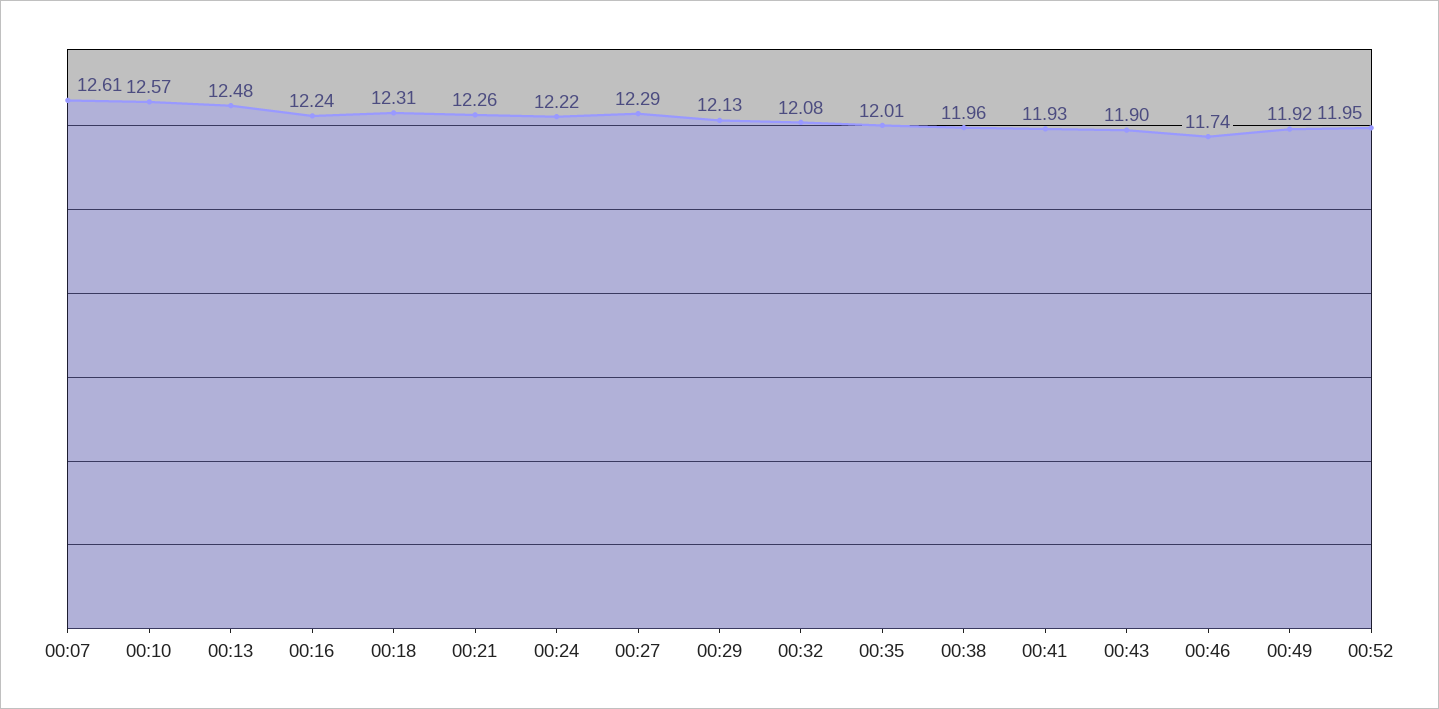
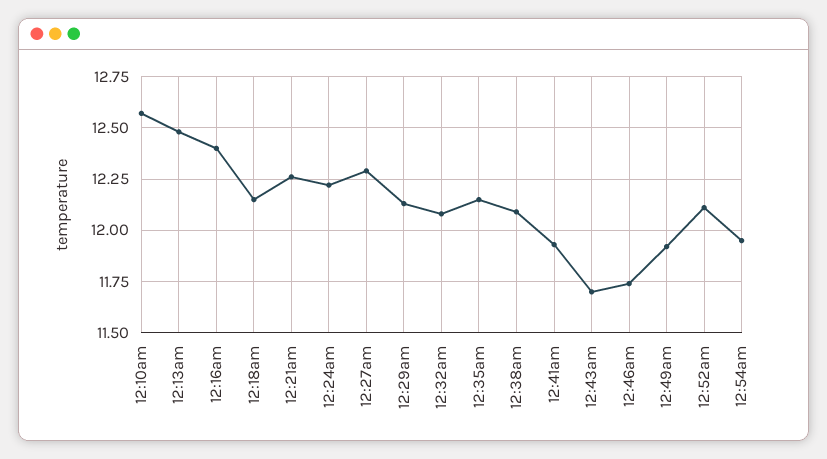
00:07: 12.61 -> none
00:16: 12.24 -> 12.4
00:18: 12.31 -> 12.15
00:35: 12.01 -> 12.15
00:38: 11.96 -> 12.1
00:43: 11.9 -> 11.7
00:52: 11.95 -> 12.1
12:54am: none -> 11.95

